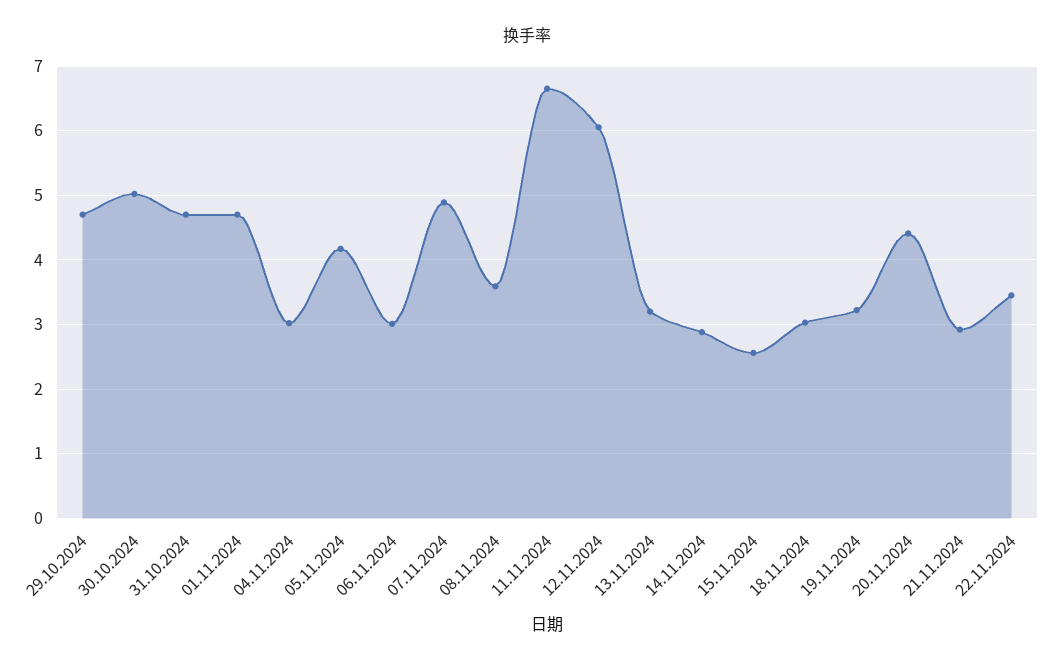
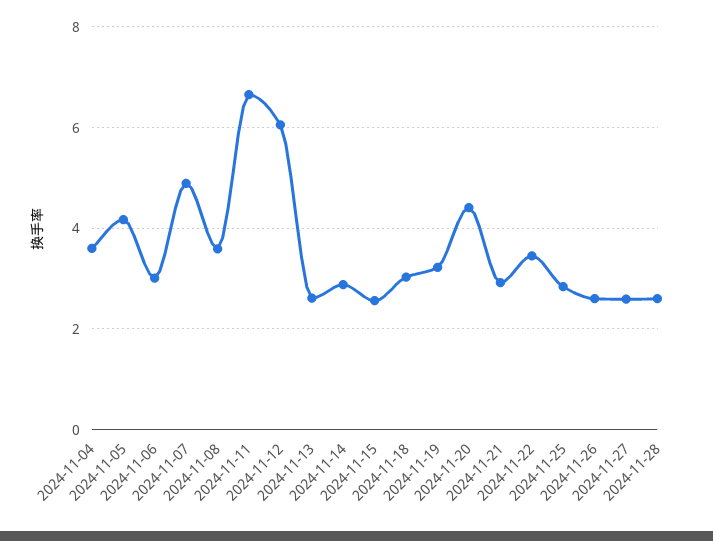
29.10.2024: 4.7 -> none
30.10.2024: 5 -> none
31.10.2024: 4.7 -> none
01.11.2024: 4.7 -> none
04.11.2024: 3 -> 3.6
13.11.2024: 3.2 -> 2.6
2024-11-25: none -> 2.8
2024-11-26: none -> 2.6
2024-11-27: none -> 2.6
2024-11-28: none -> 2.6

